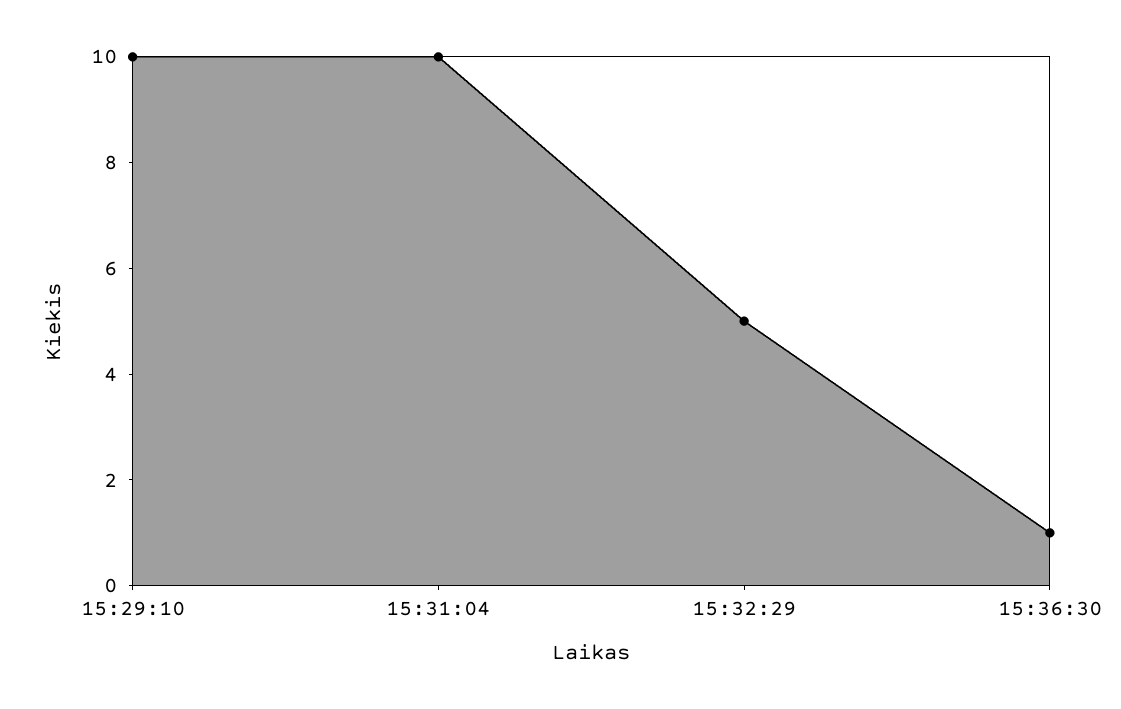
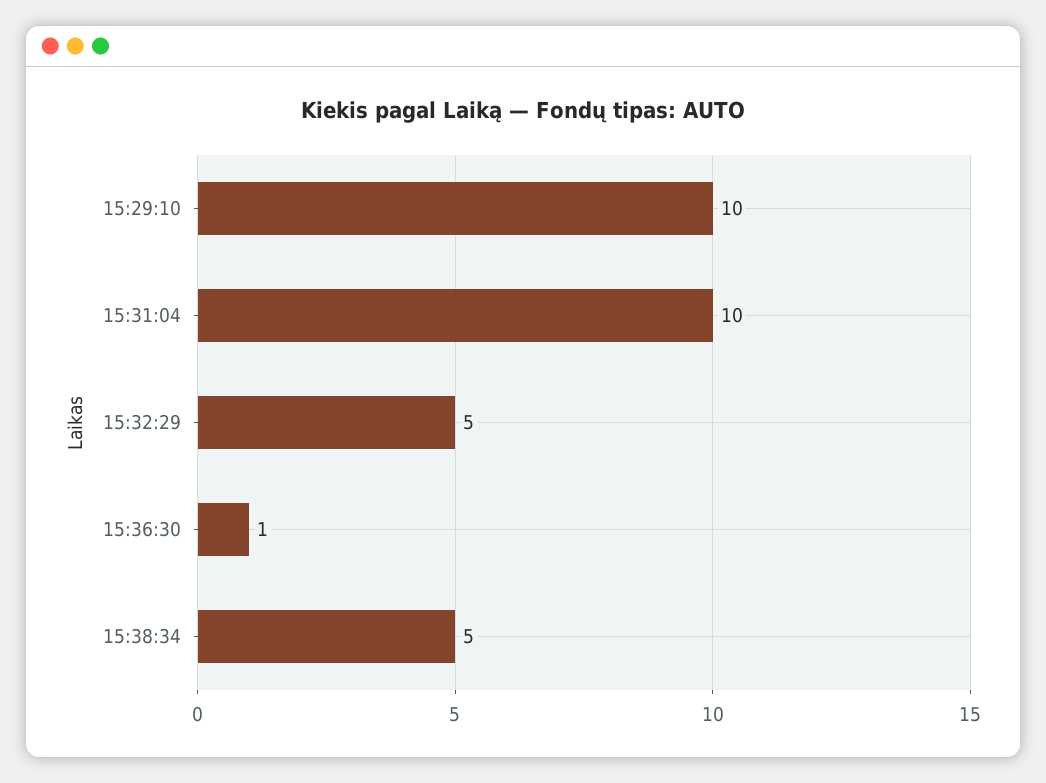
15:38:34: none -> 5

